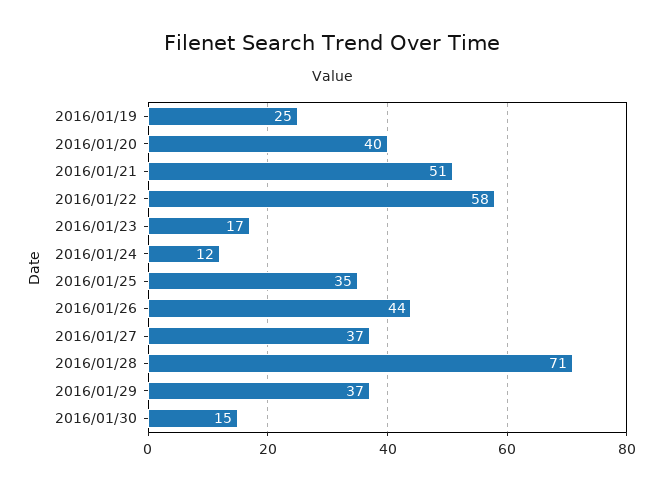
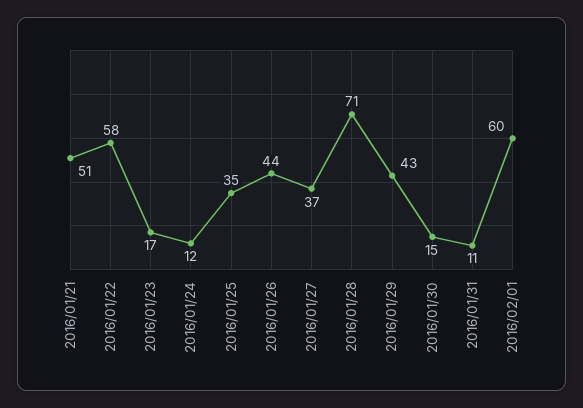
2016/01/19: 25 -> none
2016/01/20: 40 -> none
2016/01/29: 37 -> 43
2016/01/31: none -> 11
2016/02/01: none -> 60

